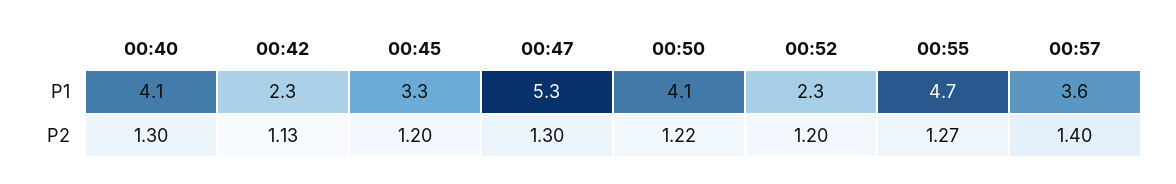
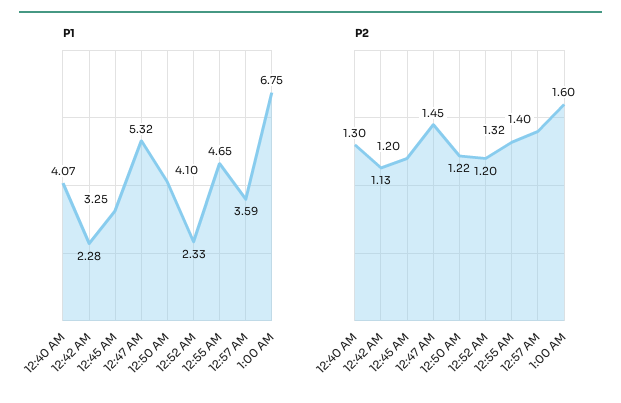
P2, 00:47: 1.3 -> 1.45
P2, 00:55: 1.27 -> 1.32
P1, 1:00 AM: none -> 6.75
P2, 1:00 AM: none -> 1.6

